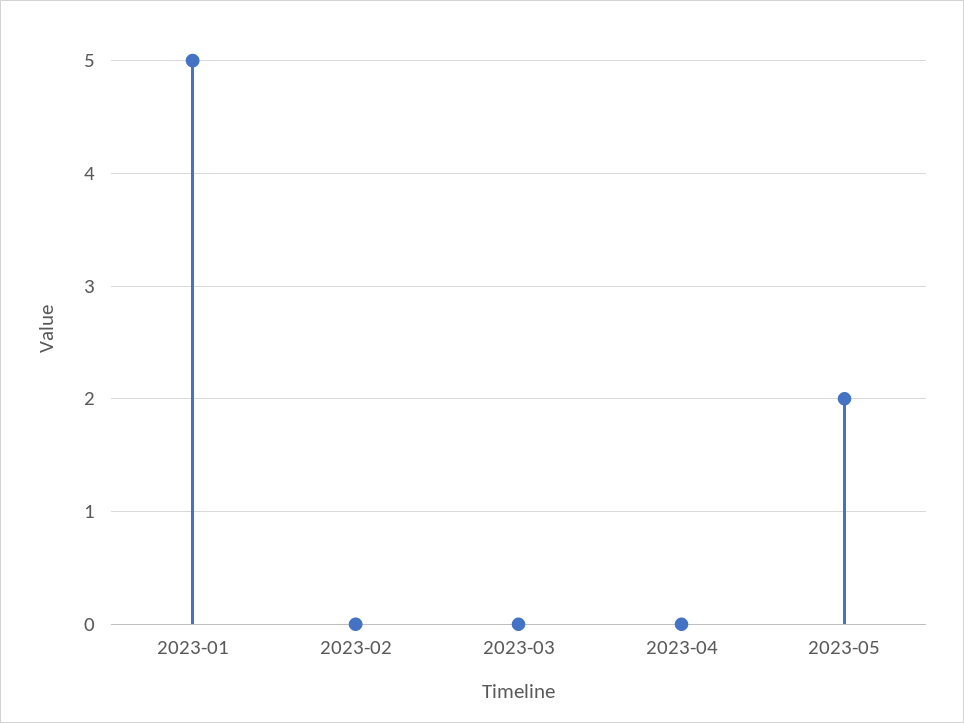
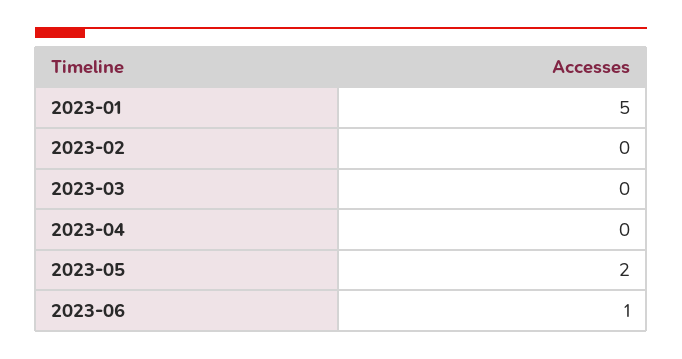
2023-06: none -> 1

